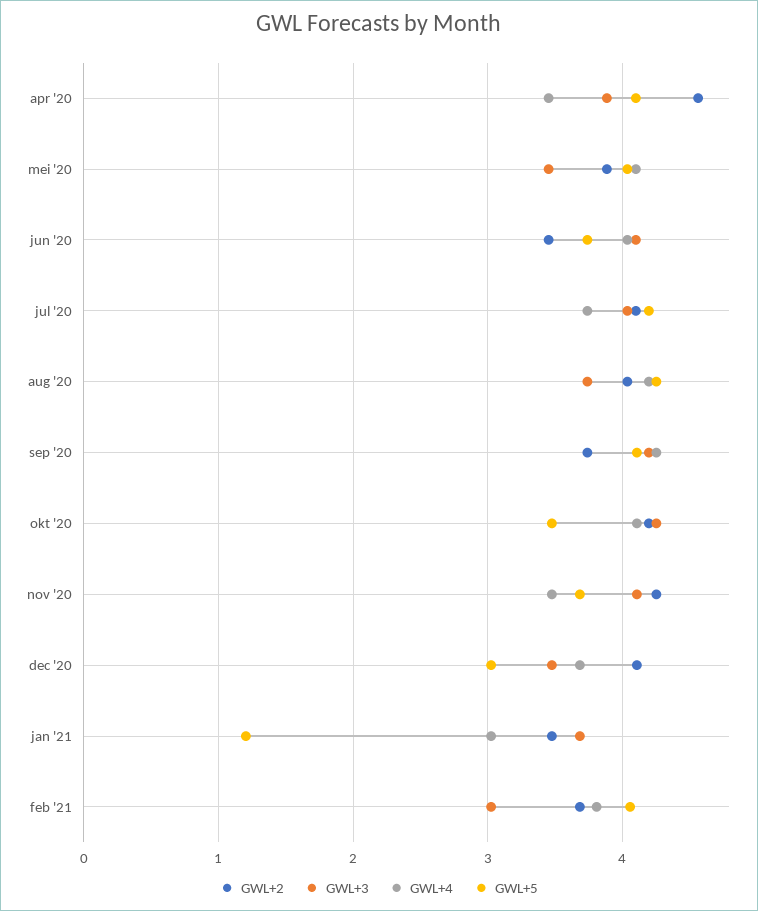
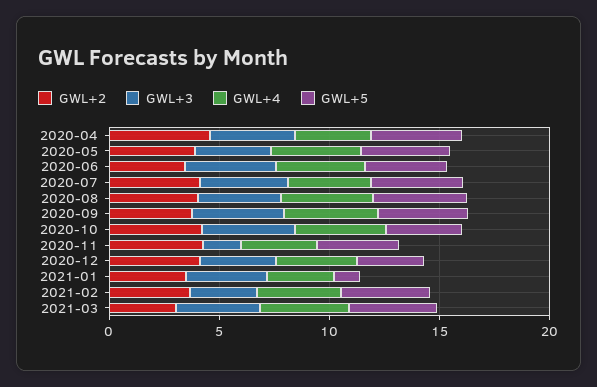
GWL+3, nov '20: 4.1 -> 2
GWL+2, 2021-03: none -> 3
GWL+3, 2021-03: none -> 4
GWL+4, 2021-03: none -> 4
GWL+5, 2021-03: none -> 4

